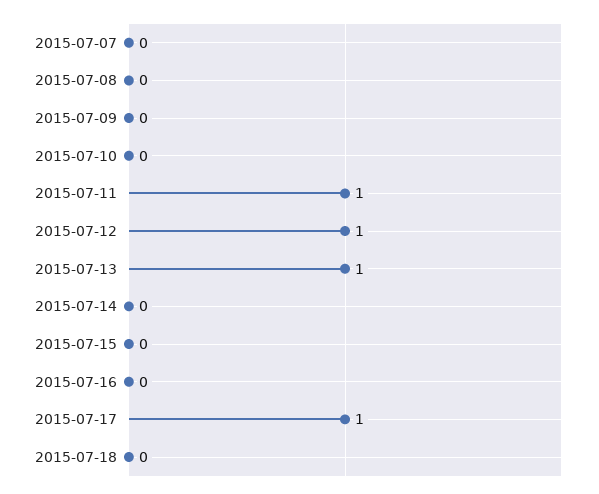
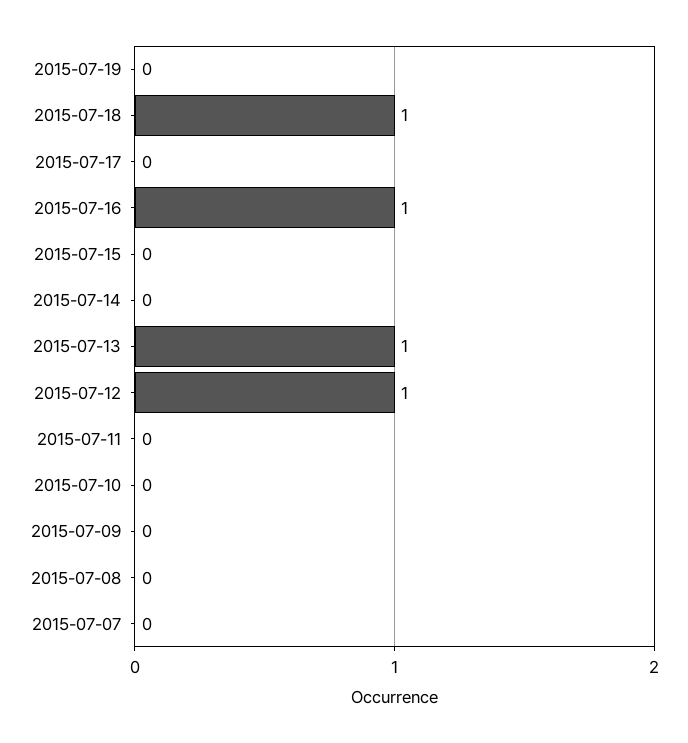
2015-07-11: 1 -> 0
2015-07-16: 0 -> 1
2015-07-17: 1 -> 0
2015-07-18: 0 -> 1
2015-07-19: none -> 0

